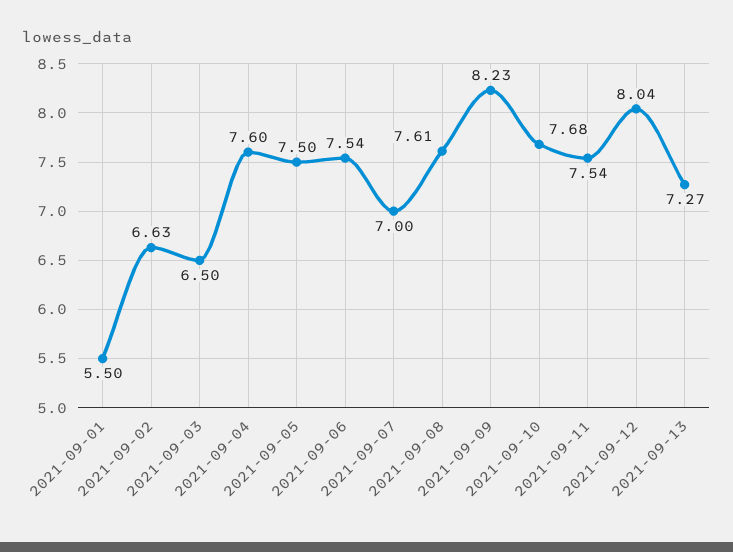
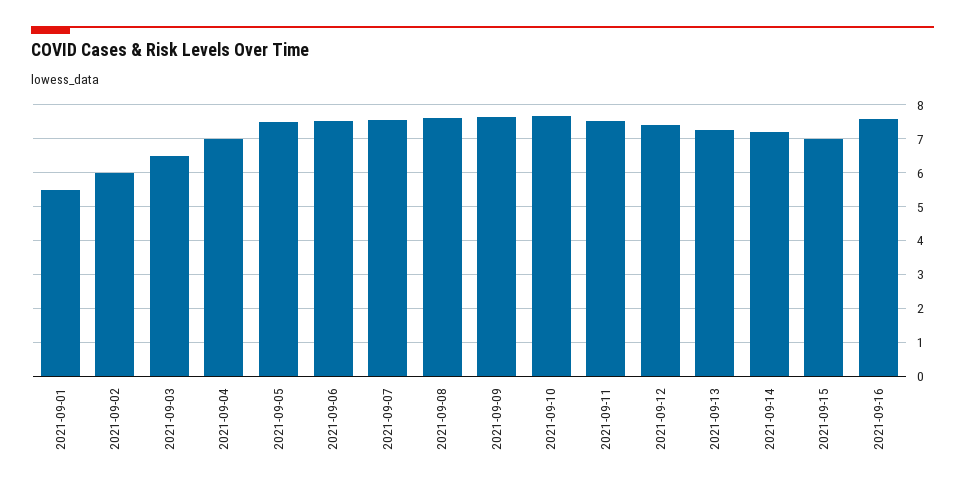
2021-09-02: 6.63 -> 6
2021-09-04: 7.6 -> 7
2021-09-07: 7 -> 7.6
2021-09-09: 8.23 -> 7.6
2021-09-12: 8.04 -> 7.4
2021-09-14: none -> 7.2
2021-09-15: none -> 7
2021-09-16: none -> 7.6

